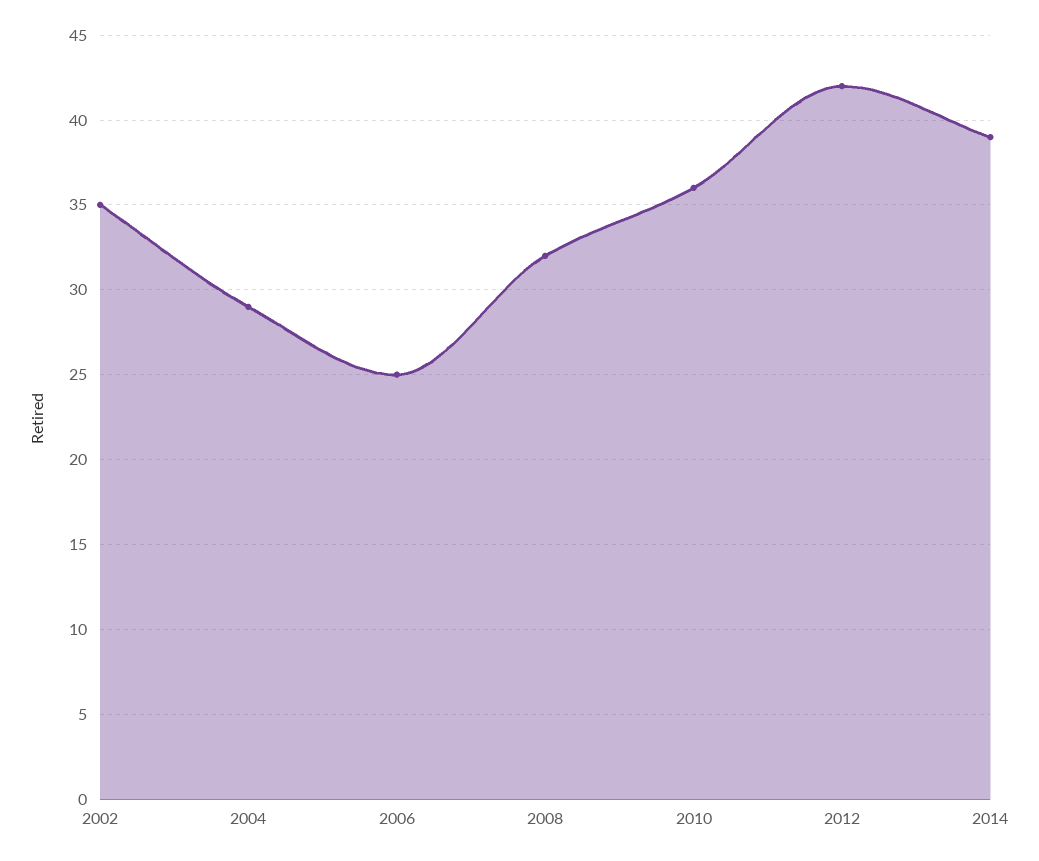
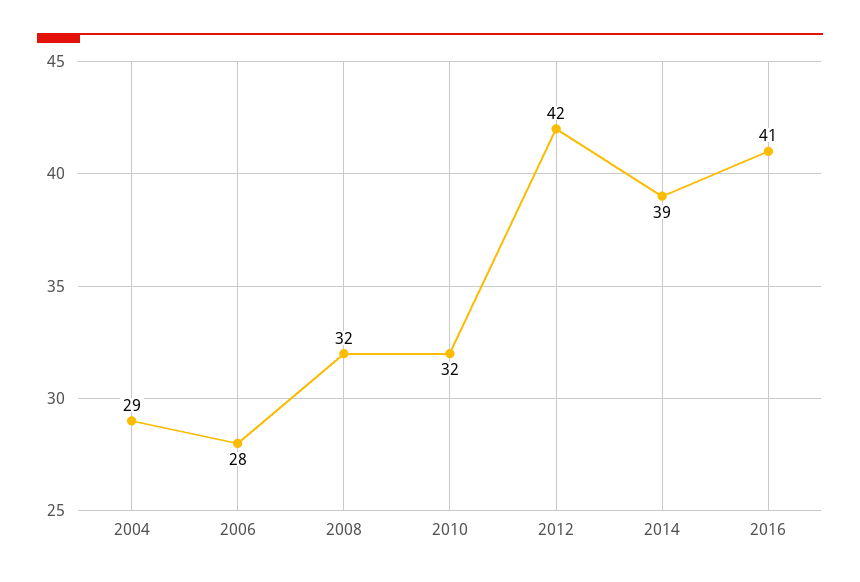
2002: 35 -> none
2006: 25 -> 28
2010: 36 -> 32
2016: none -> 41

